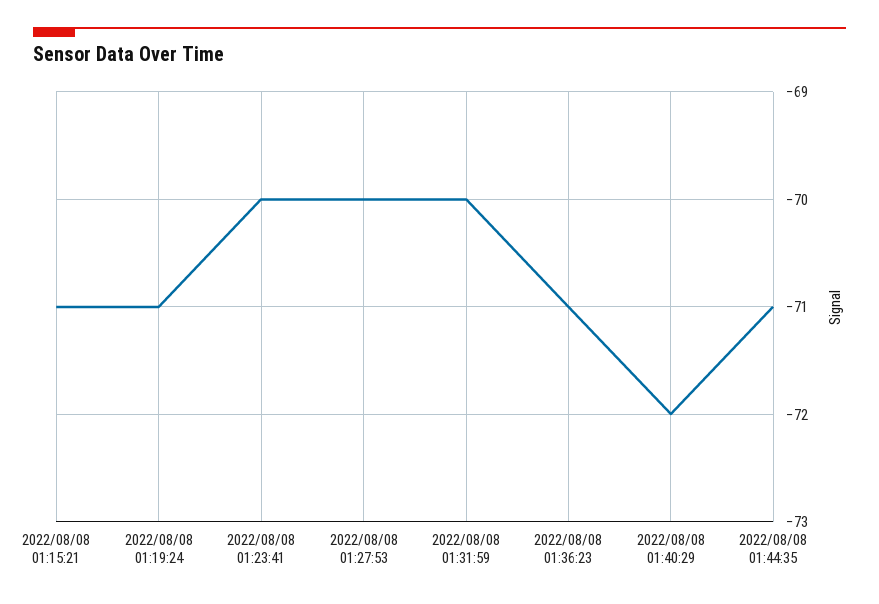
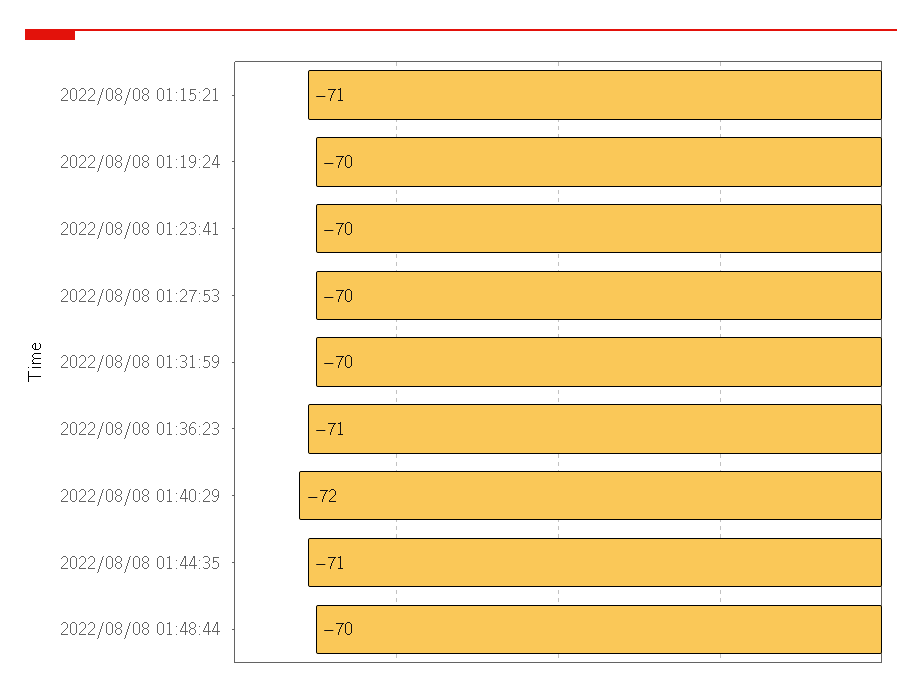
2022/08/08 01:19:24: -71 -> -70
2022/08/08 01:48:44: none -> -70

